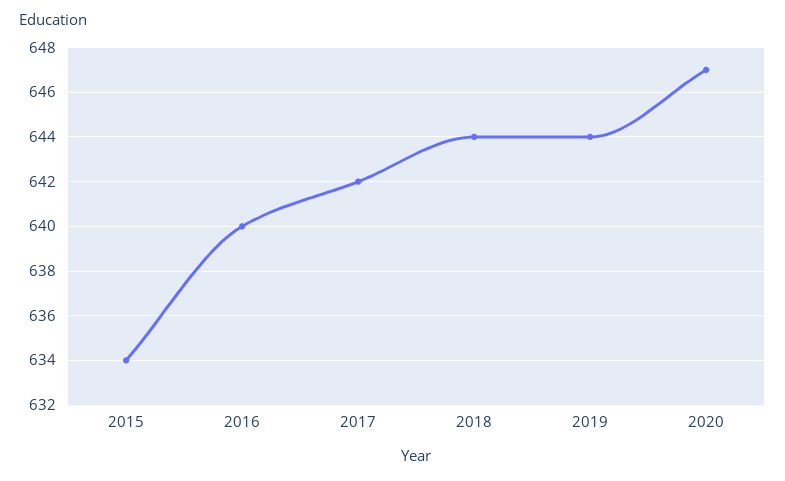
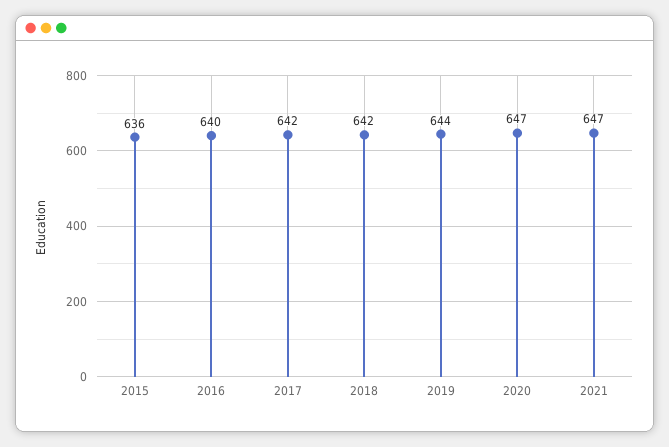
2015: 634 -> 636
2018: 644 -> 642
2021: none -> 647

